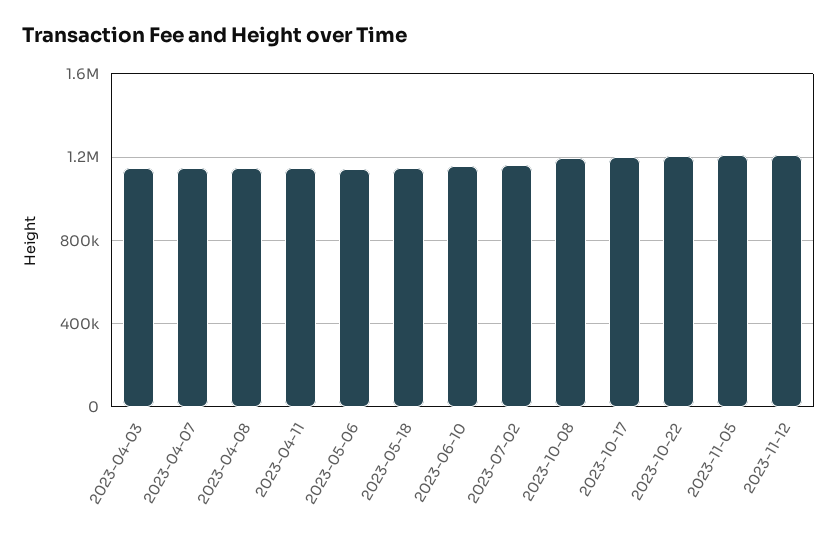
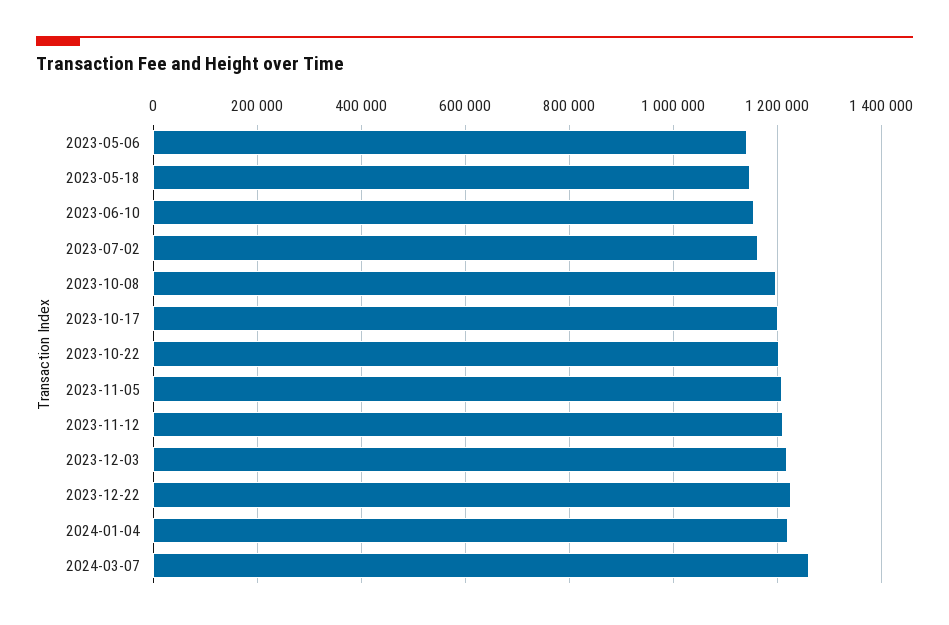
2023-04-03: 1150000 -> none
2023-04-07: 1150000 -> none
2023-04-08: 1150000 -> none
2023-04-11: 1150000 -> none
2023-12-03: none -> 1220000
2023-12-22: none -> 1220000
2024-01-04: none -> 1220000
2024-03-07: none -> 1260000

